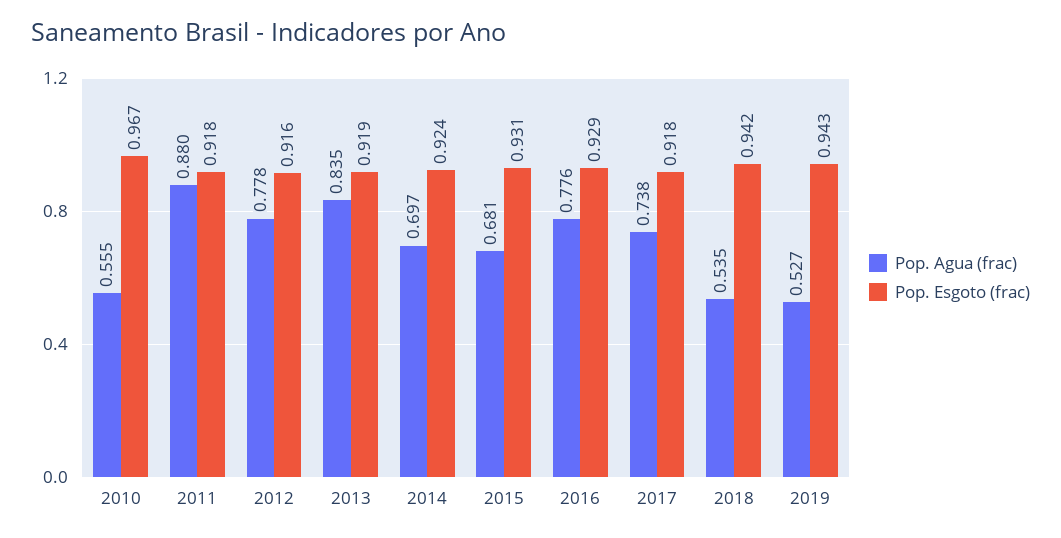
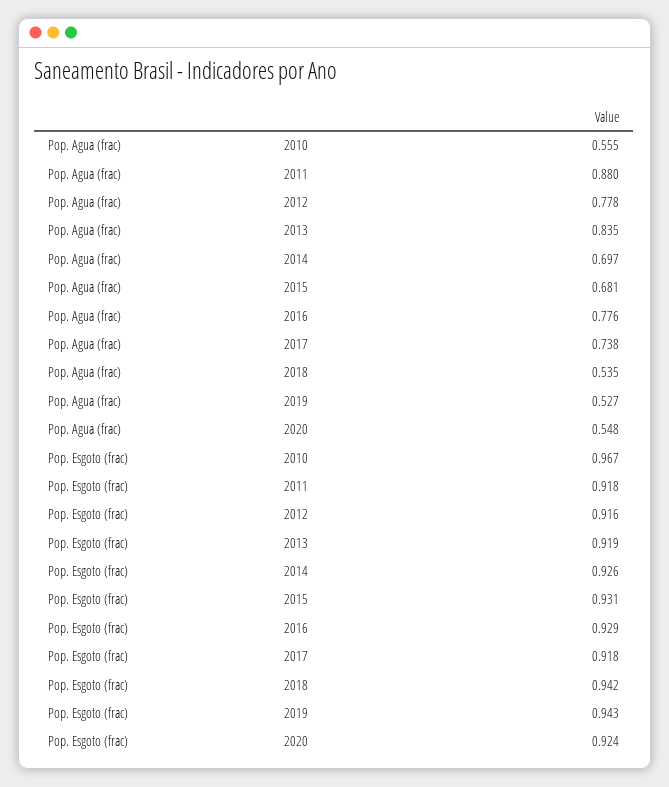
Pop. Esgoto (frac), 2014: 0.924 -> 0.926
Pop. Agua (frac), 2020: none -> 0.548
Pop. Esgoto (frac), 2020: none -> 0.924

